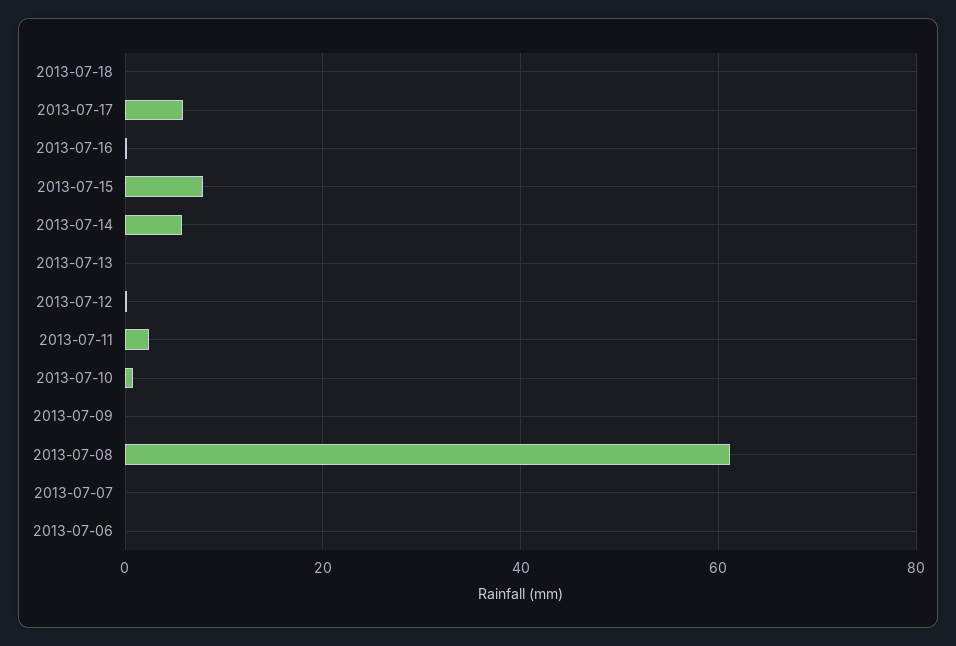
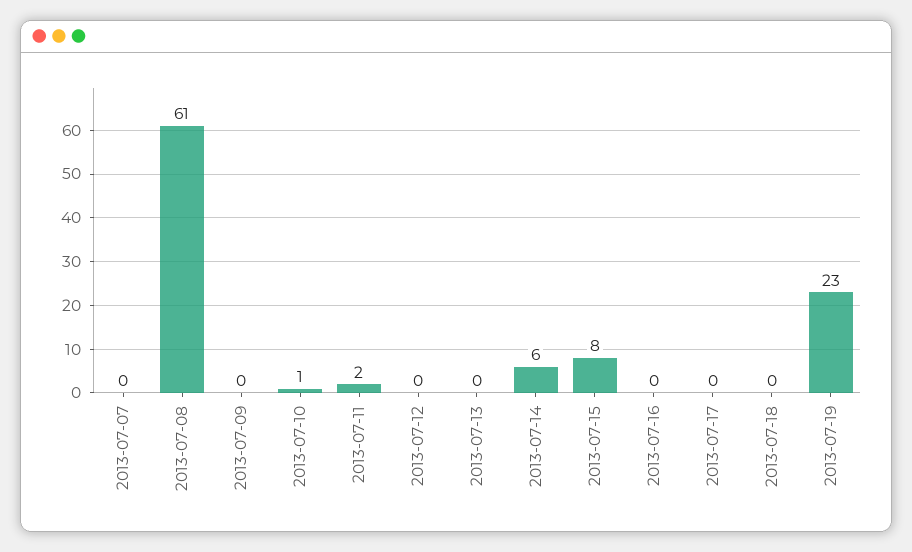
2013-07-17: 6 -> 0
2013-07-06: 0 -> none
2013-07-19: none -> 23

